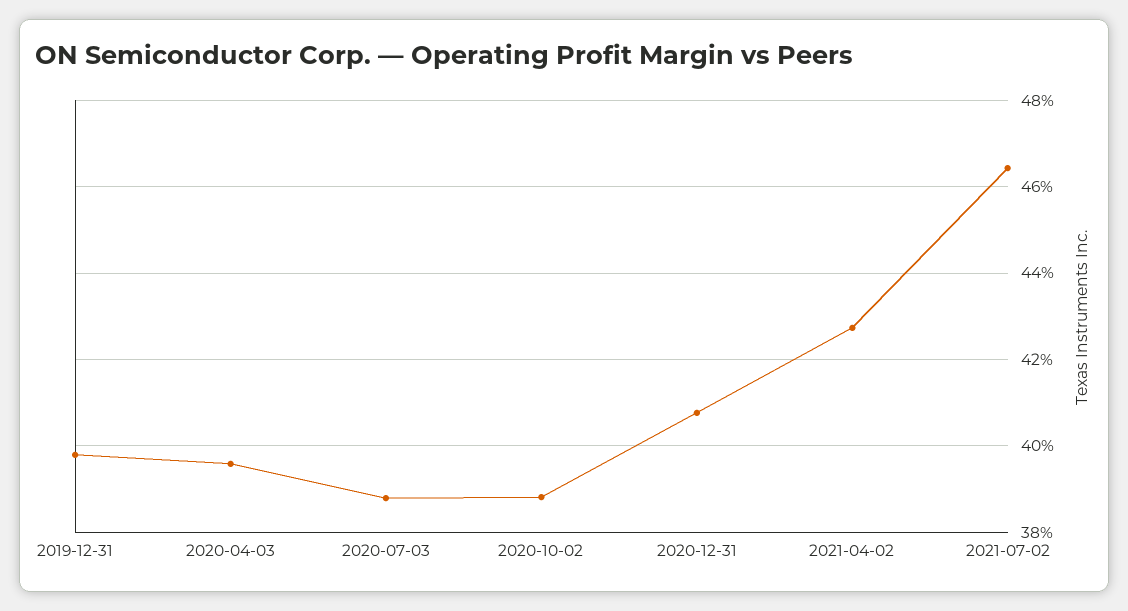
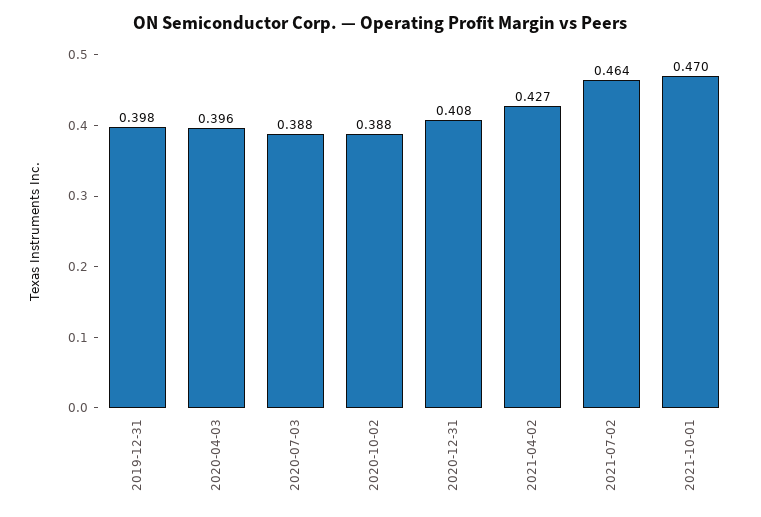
2021-10-01: none -> 0.47

